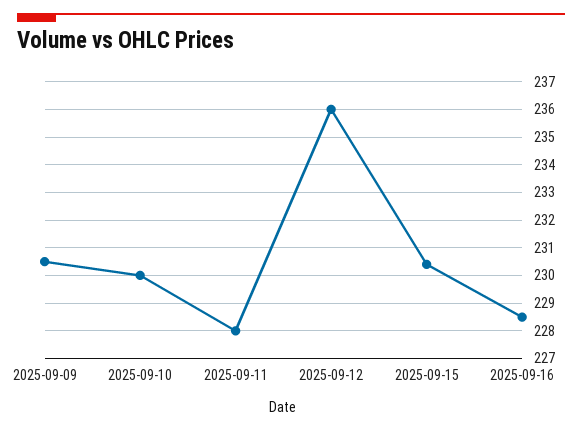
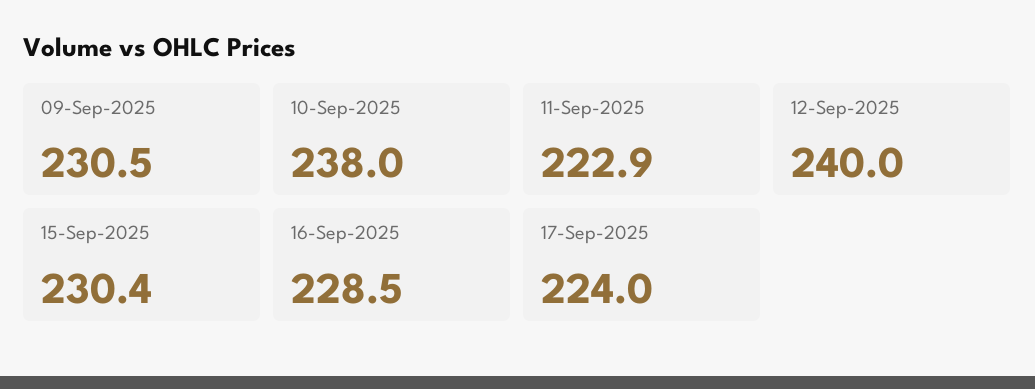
2025-09-10: 230 -> 238
2025-09-11: 228 -> 222.9
2025-09-12: 236 -> 240
17-Sep-2025: none -> 224

